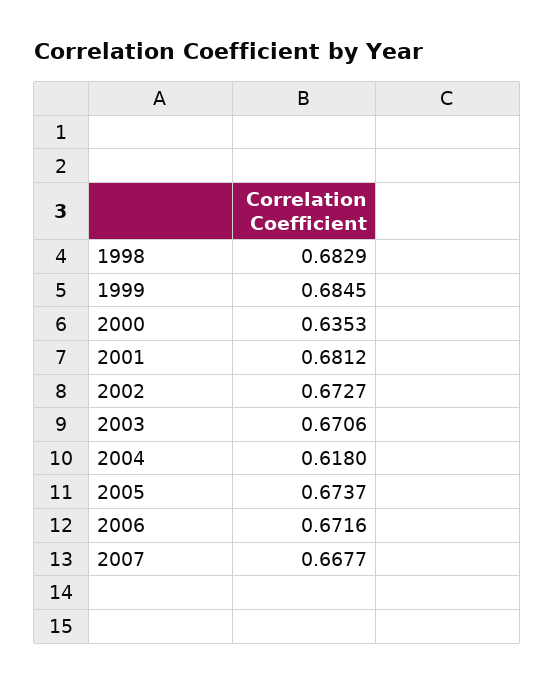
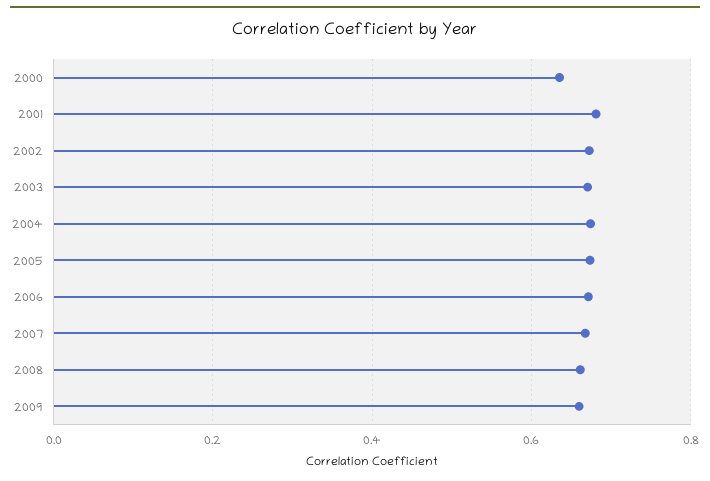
1998: 0.6829 -> none
1999: 0.6845 -> none
2004: 0.618 -> 0.68
2008: none -> 0.66
2009: none -> 0.66

